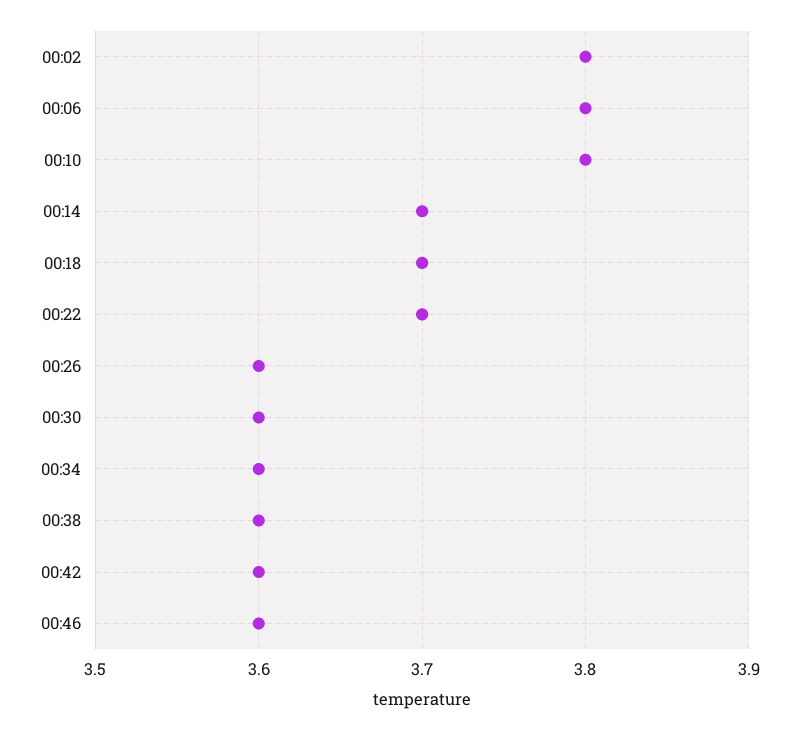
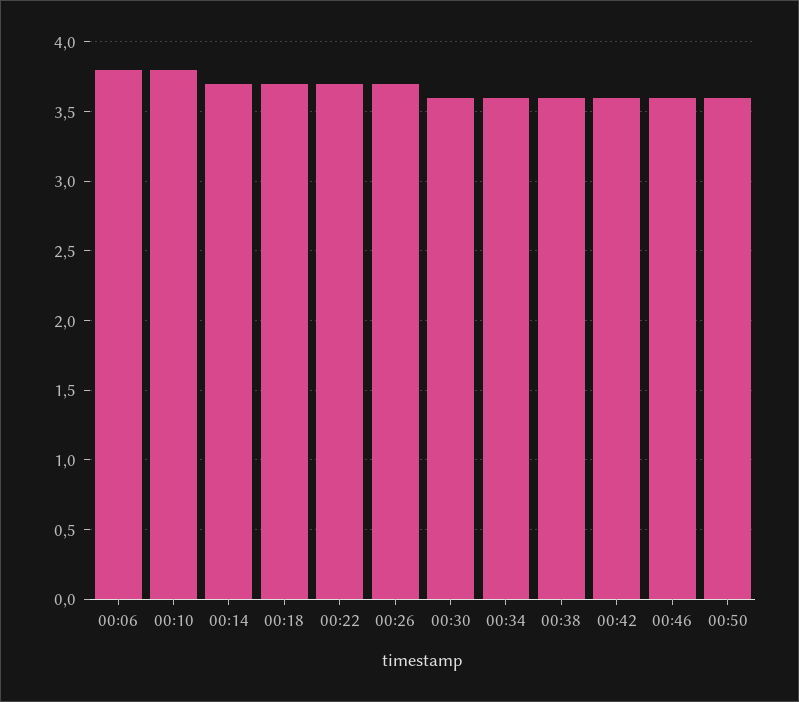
00:02: 3.8 -> none
00:26: 3.6 -> 3.7
00:50: none -> 3.6

